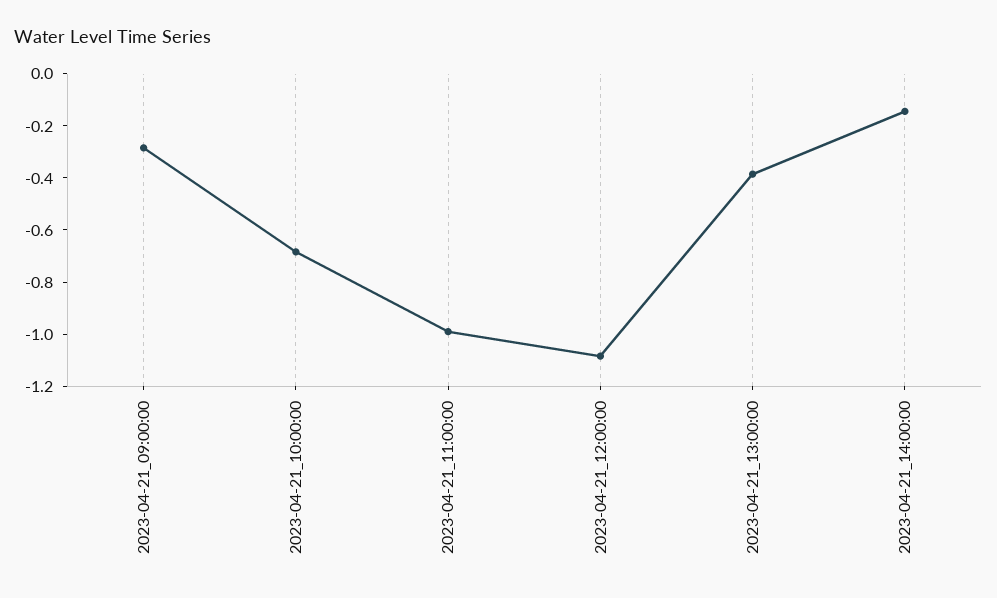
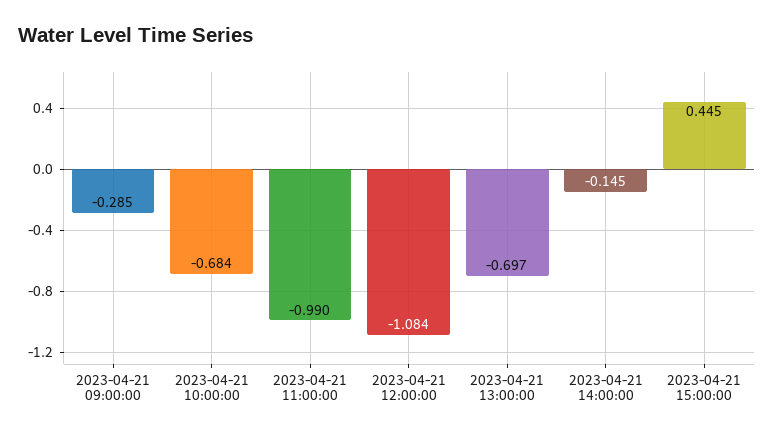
2023-04-21_13:00:00: -0.4 -> -0.697
2023-04-21 15:00:00: none -> 0.445

